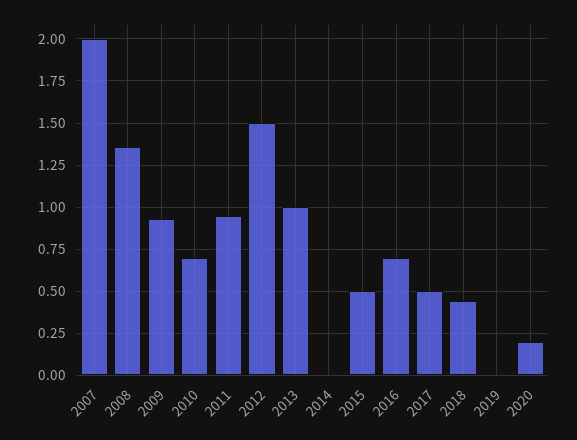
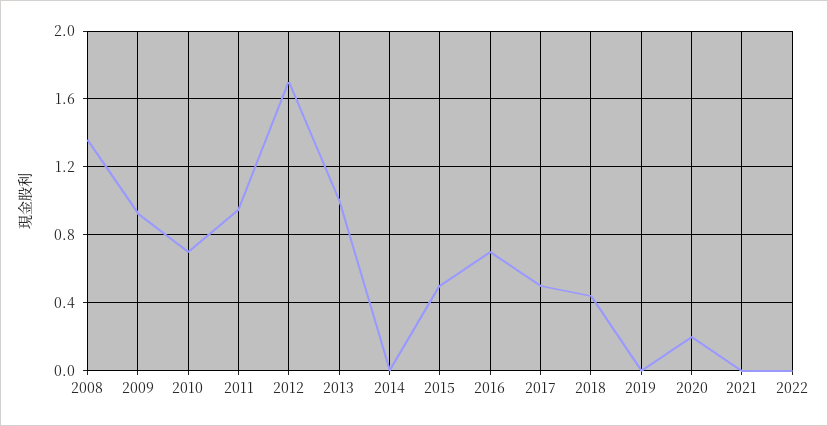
2007: 2 -> none
2012: 1.5 -> 1.7
2021: none -> 0
2022: none -> 0

